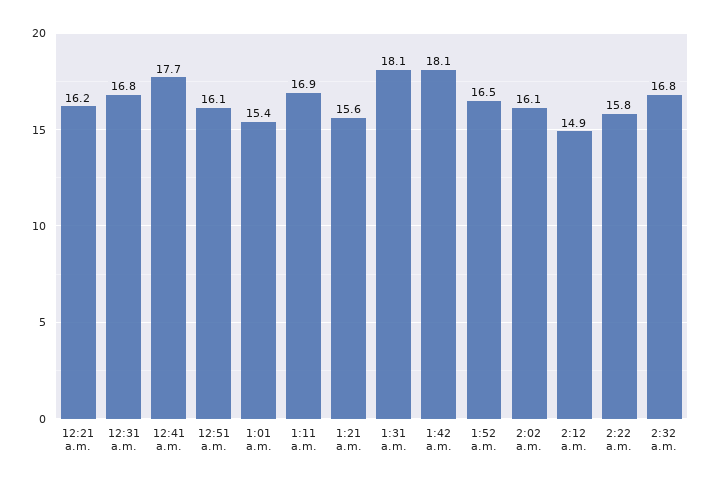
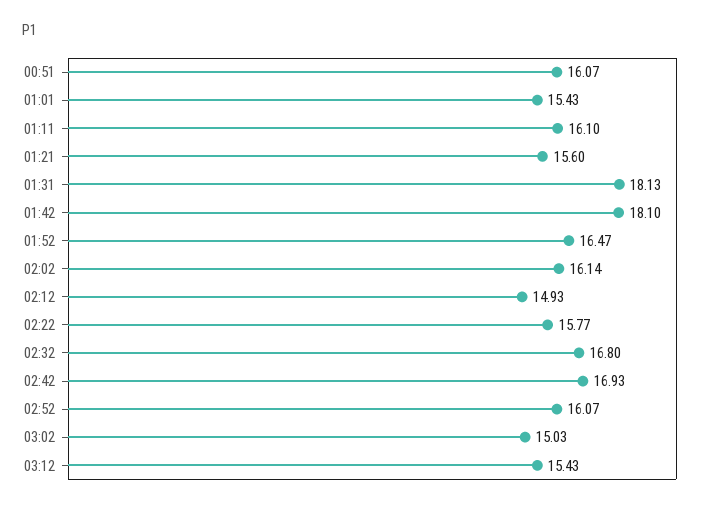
12:21 a.m.: 16.2 -> none
12:31 a.m.: 16.8 -> none
12:41 a.m.: 17.7 -> none
1:11 a.m.: 16.9 -> 16.1
02:42: none -> 16.93
02:52: none -> 16.07
03:02: none -> 15.03
03:12: none -> 15.43

